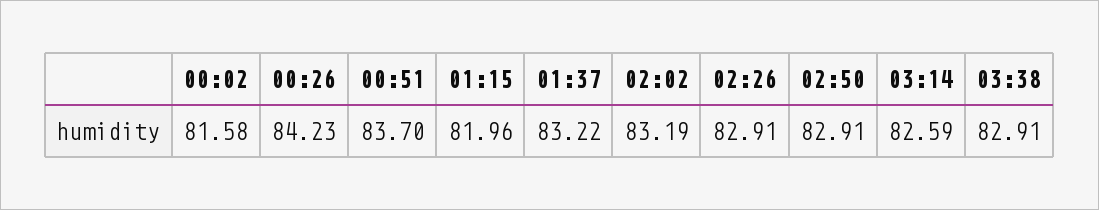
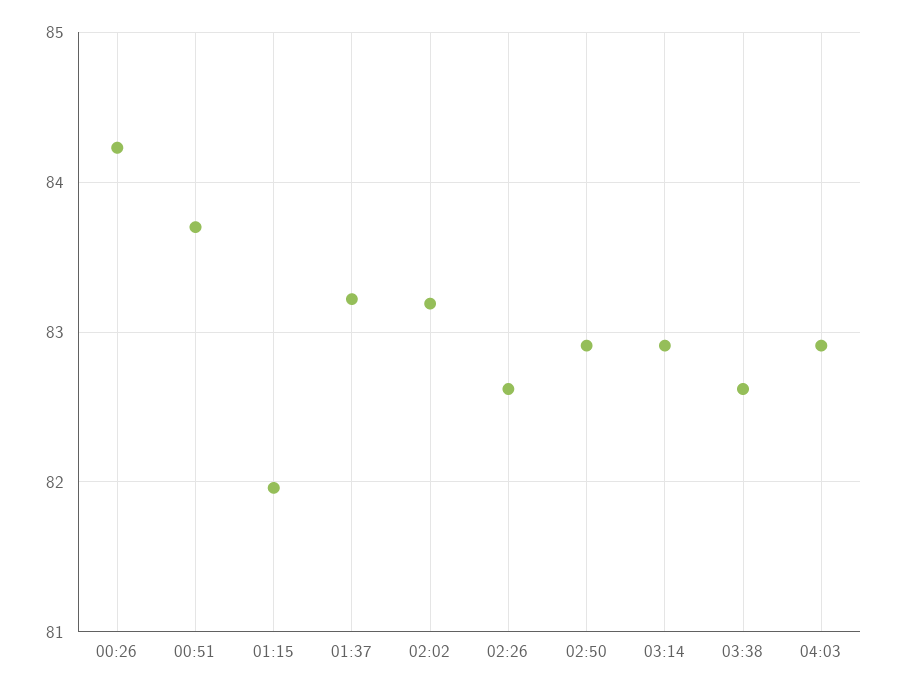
00:02: 81.58 -> none
02:26: 82.91 -> 82.6
03:14: 82.59 -> 82.9
03:38: 82.91 -> 82.6
04:03: none -> 82.9

